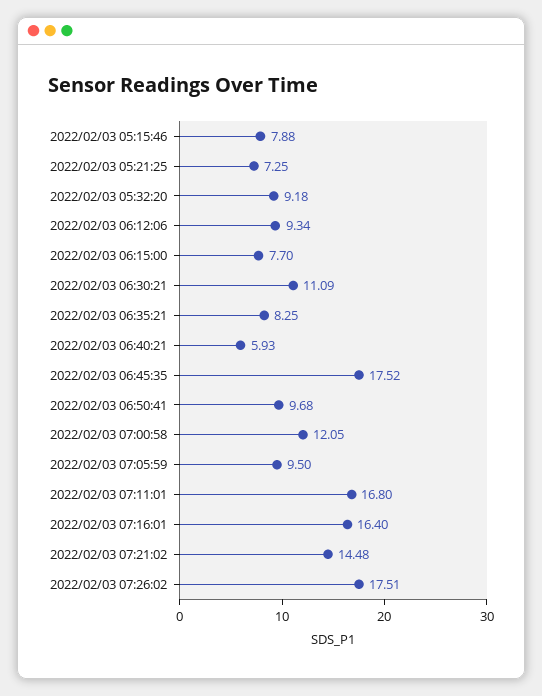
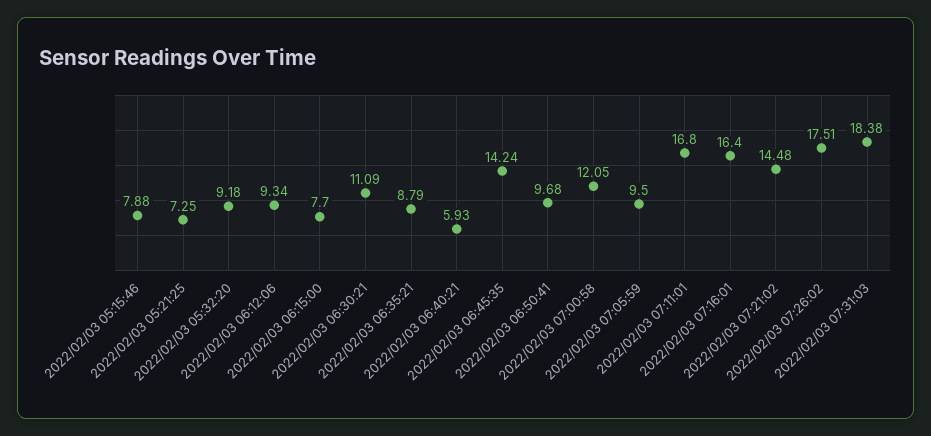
2022/02/03 06:35:21: 8.25 -> 8.79
2022/02/03 06:45:35: 17.52 -> 14.24
2022/02/03 07:31:03: none -> 18.38

